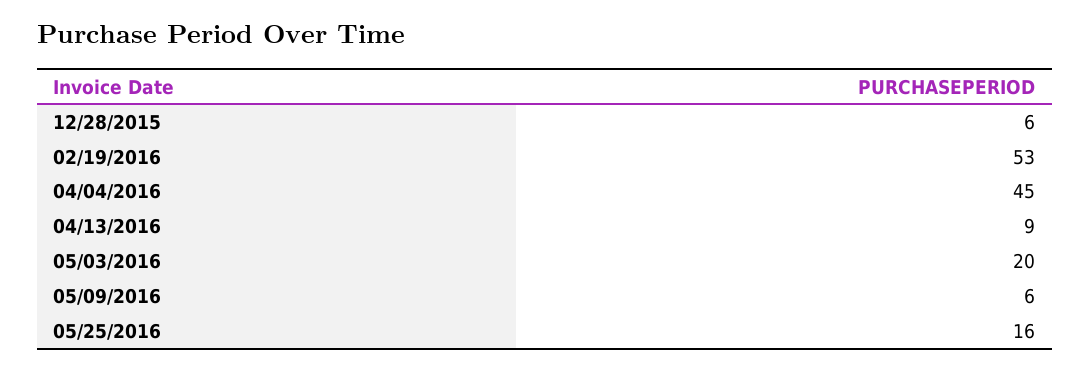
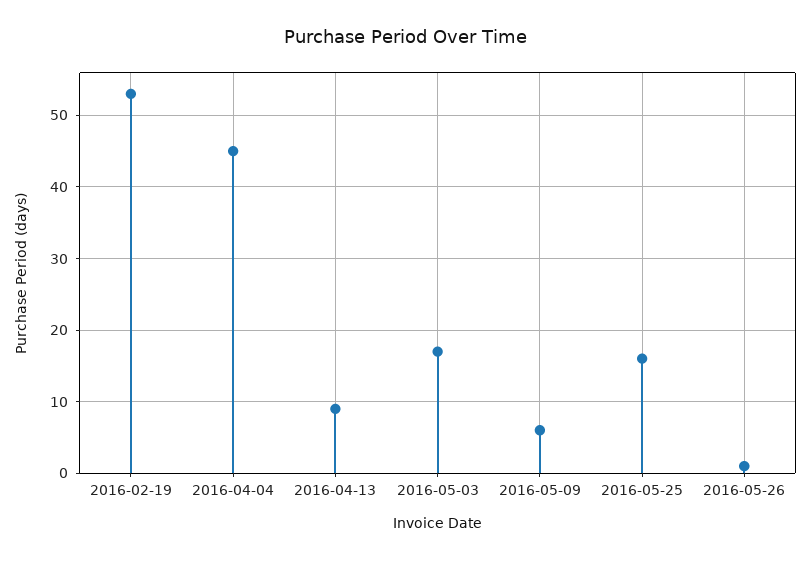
12/28/2015: 6 -> none
05/03/2016: 20 -> 17
2016-05-26: none -> 1

